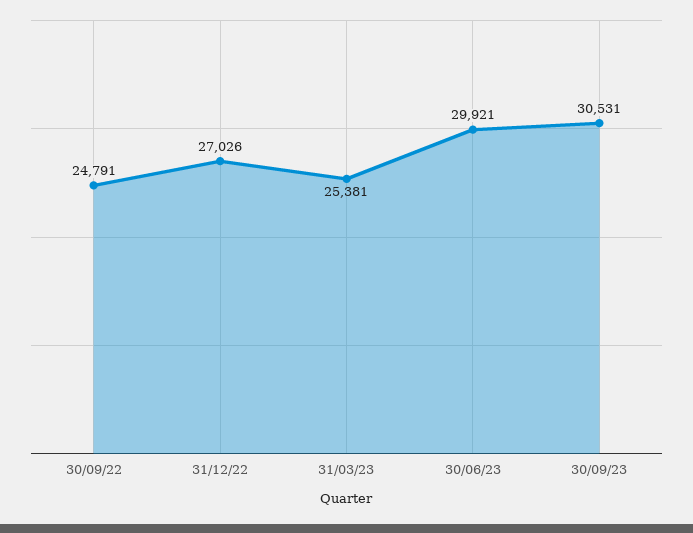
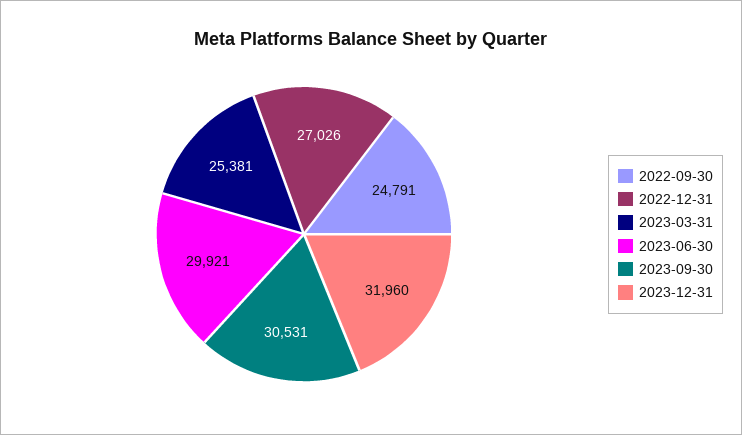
2023-12-31: none -> 31960

